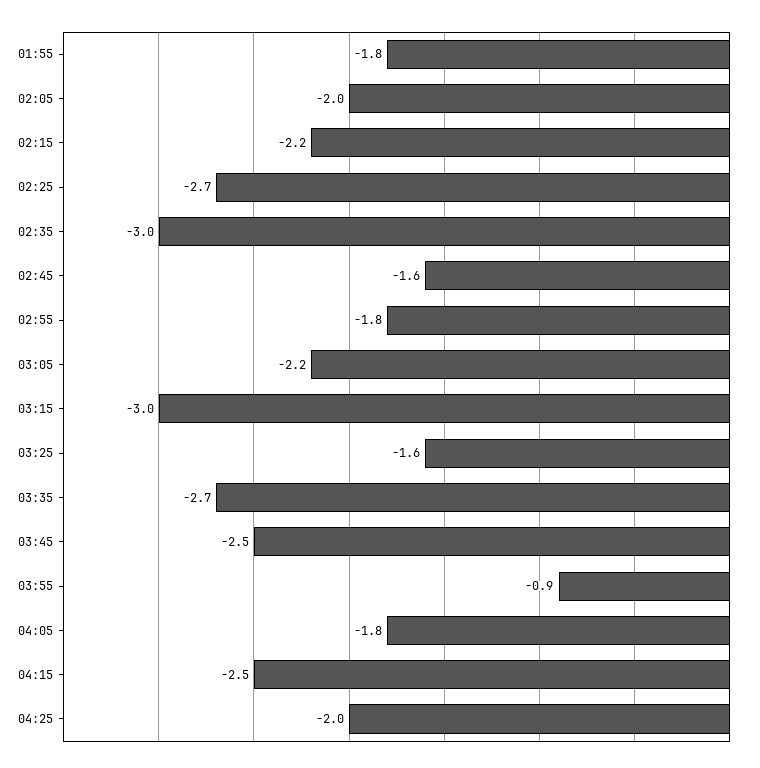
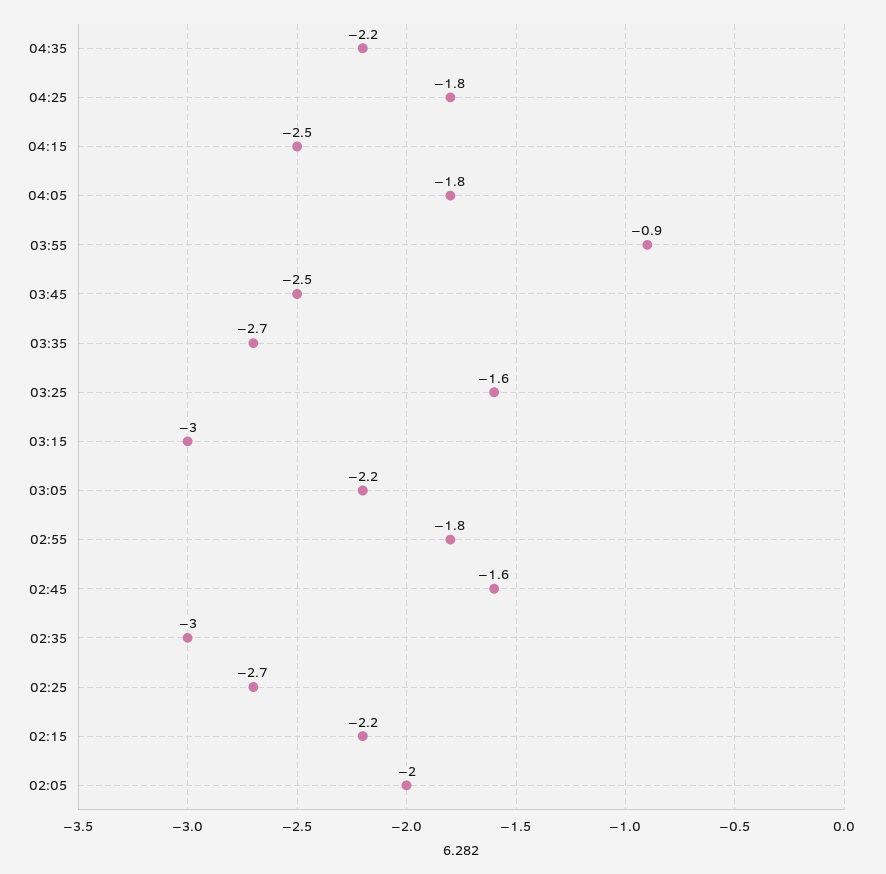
01:55: -1.8 -> none
04:25: -2 -> -1.8
04:35: none -> -2.2

